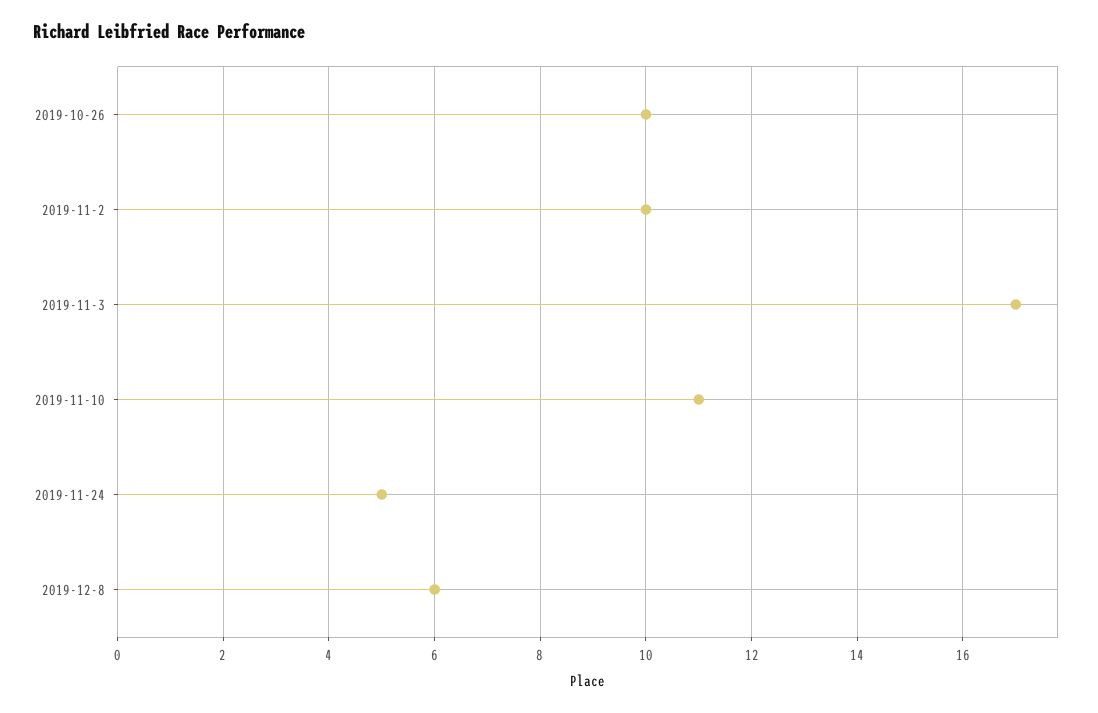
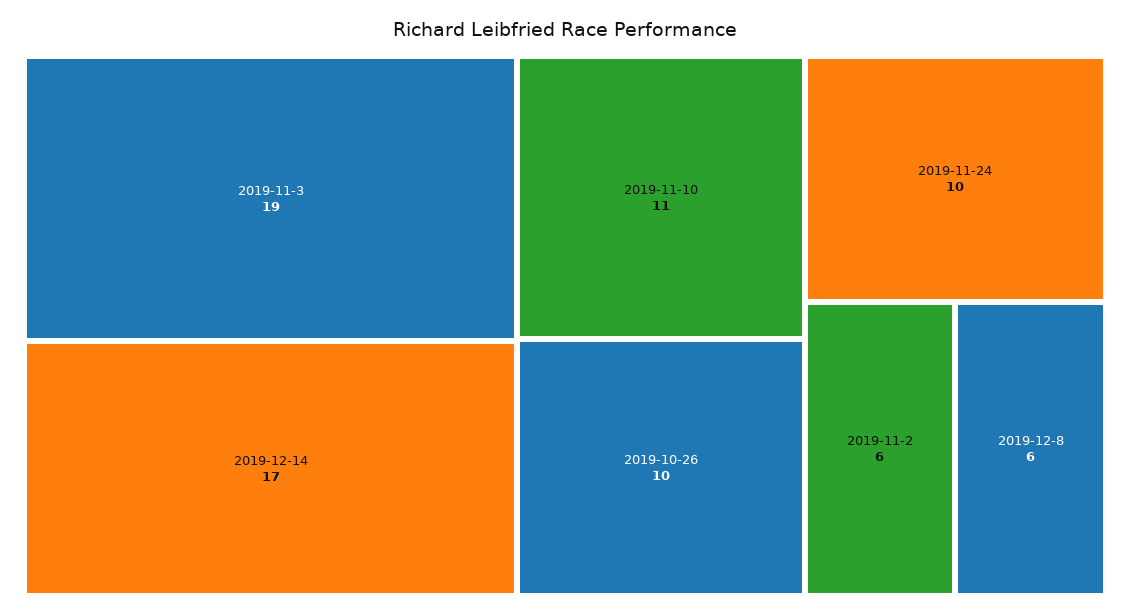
2019-11-2: 10 -> 6
2019-11-3: 17 -> 19
2019-11-24: 5 -> 10
2019-12-14: none -> 17

